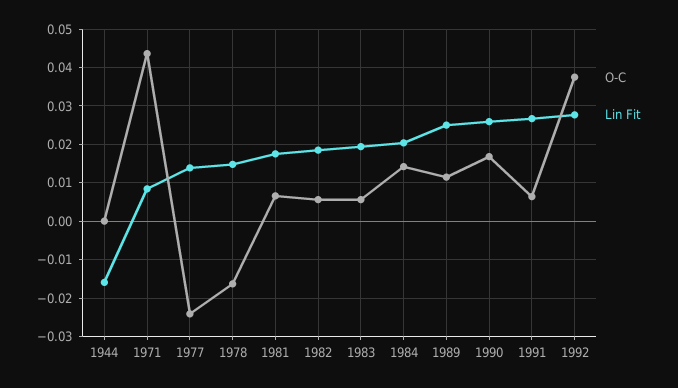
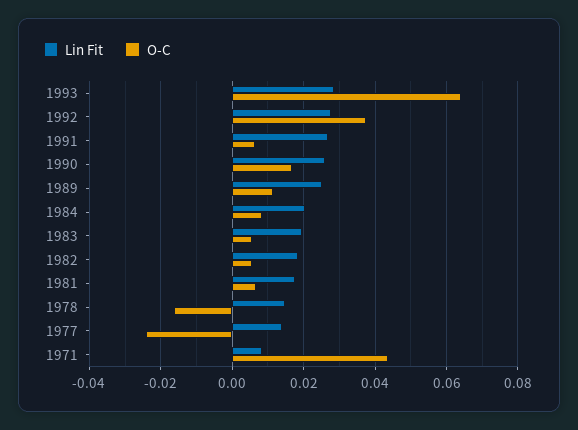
O-C, 1944: 0 -> none
Lin Fit, 1944: -0.016 -> none
O-C, 1984: 0.014 -> 0.008
Lin Fit, 1993: none -> 0.028
O-C, 1993: none -> 0.064

